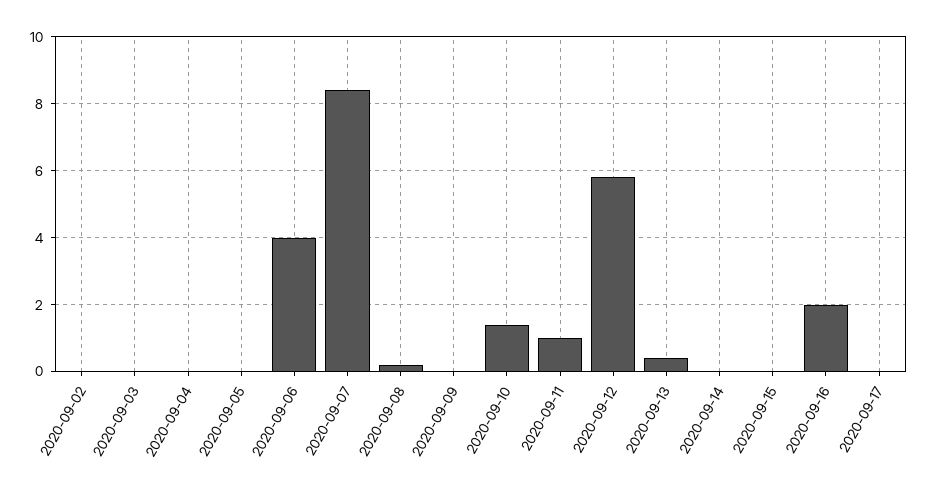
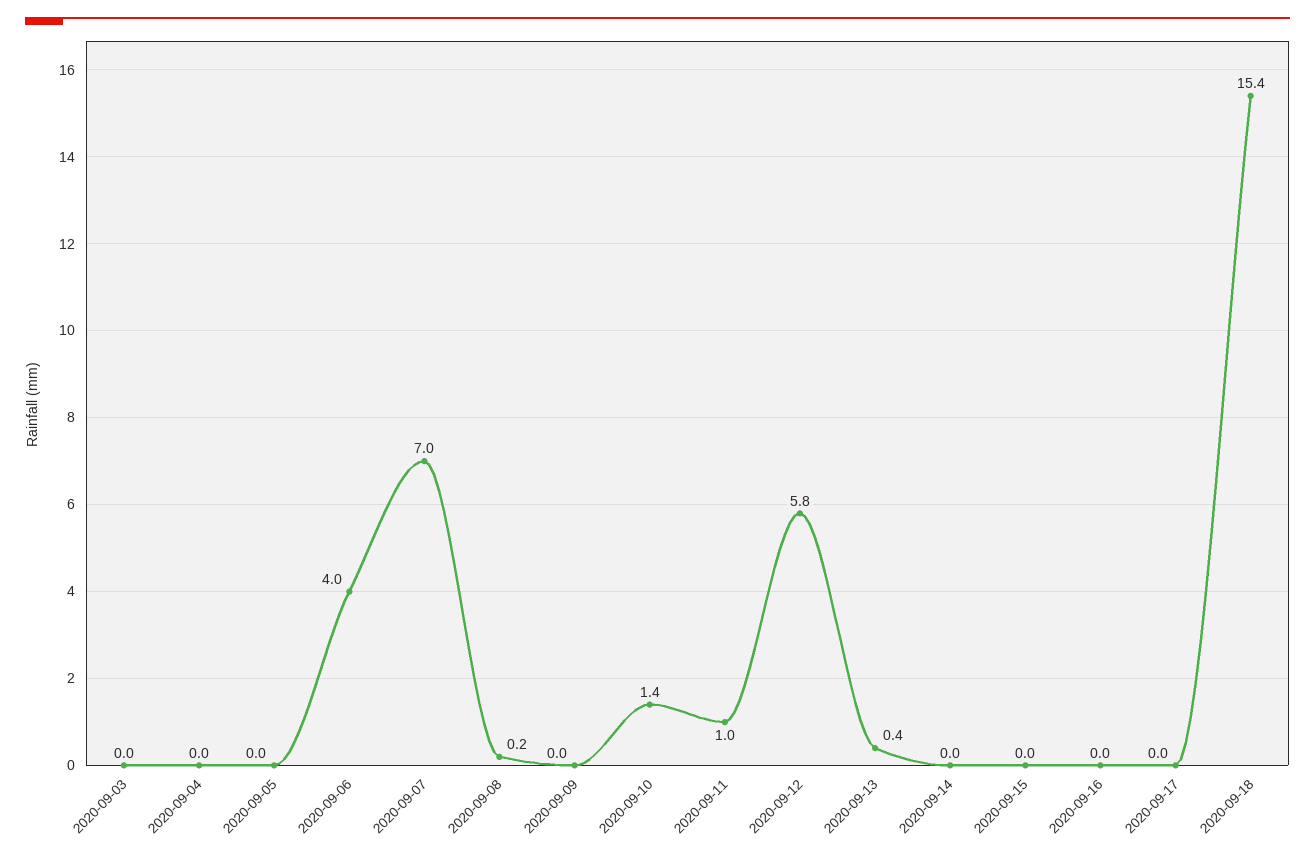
2020-09-02: 0 -> none
2020-09-07: 8.5 -> 7
2020-09-16: 2 -> 0
2020-09-18: none -> 15.4

